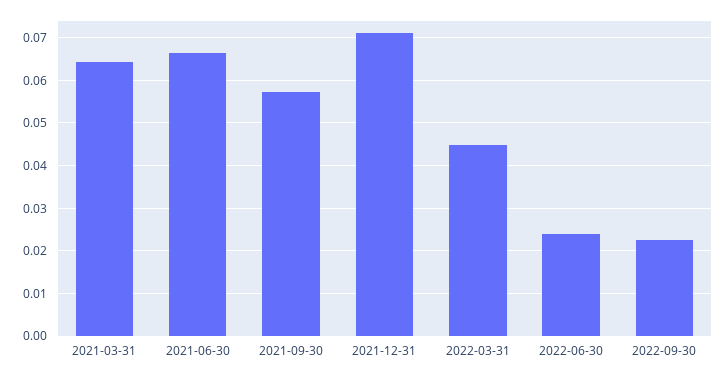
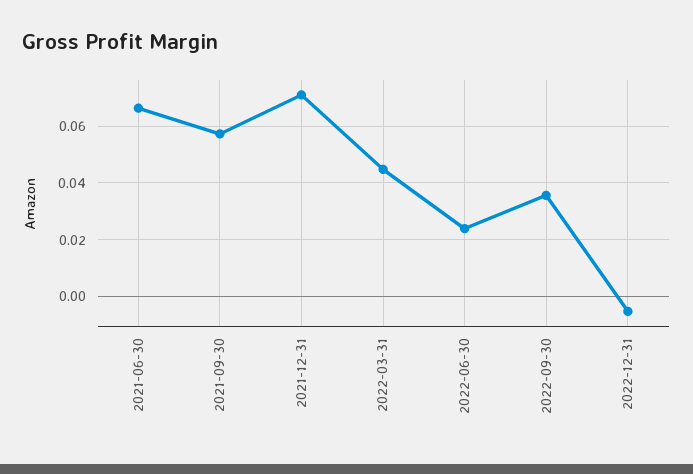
2021-03-31: 0.064 -> none
2022-09-30: 0.022 -> 0.035
2022-12-31: none -> -0.005

